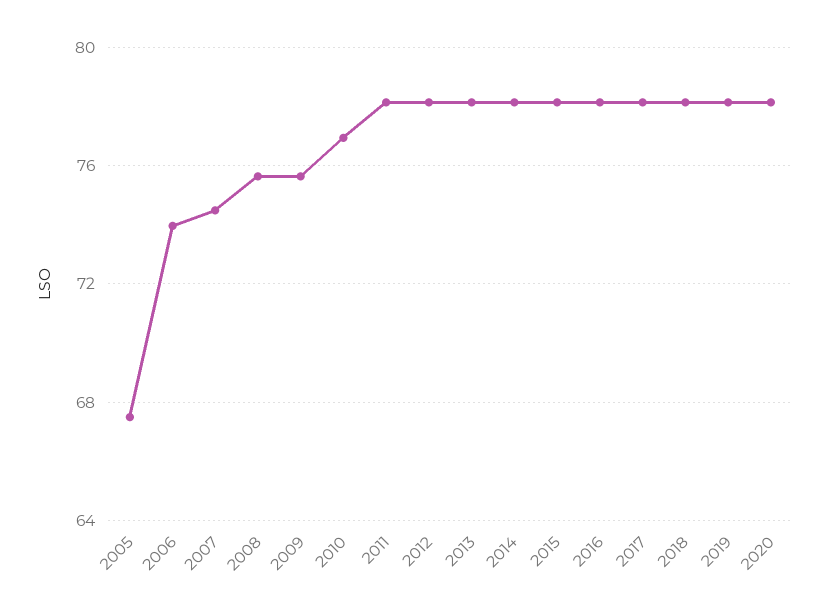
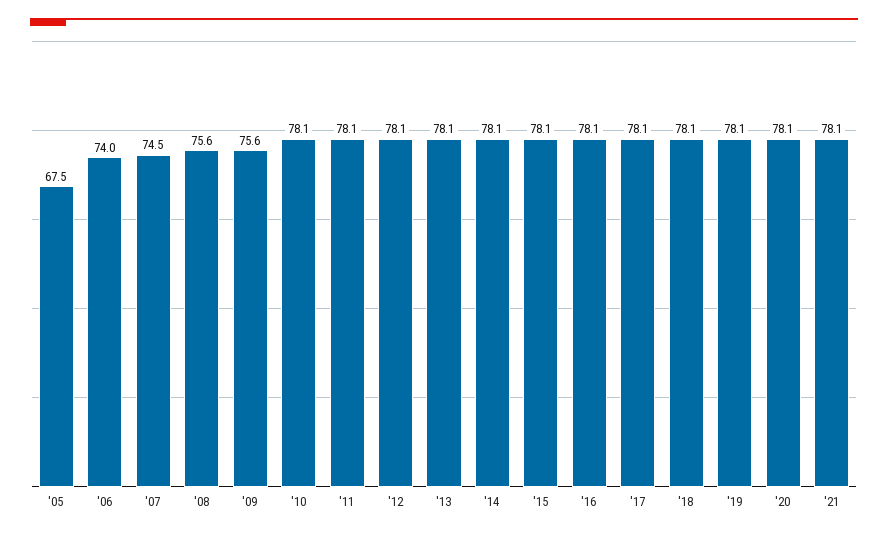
2010: 77 -> 78.1
'21: none -> 78.1

